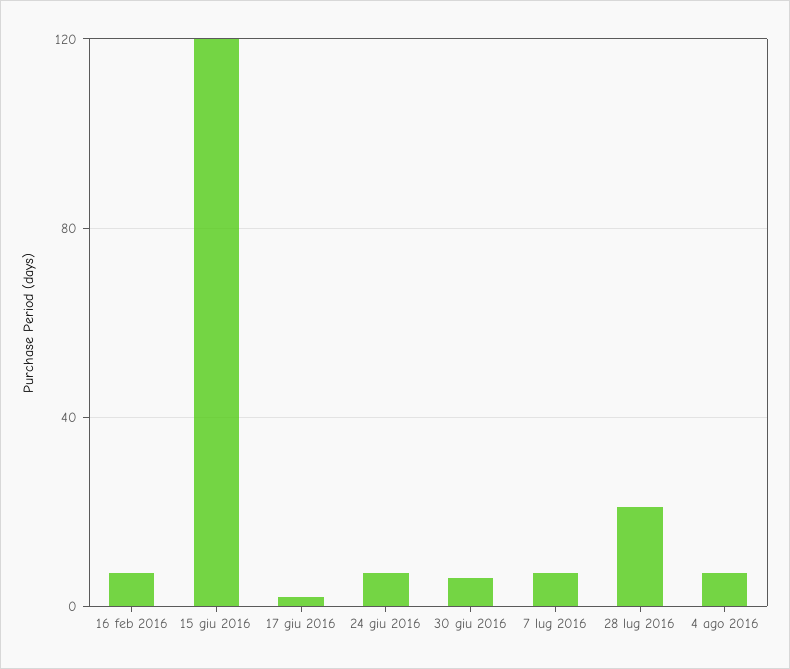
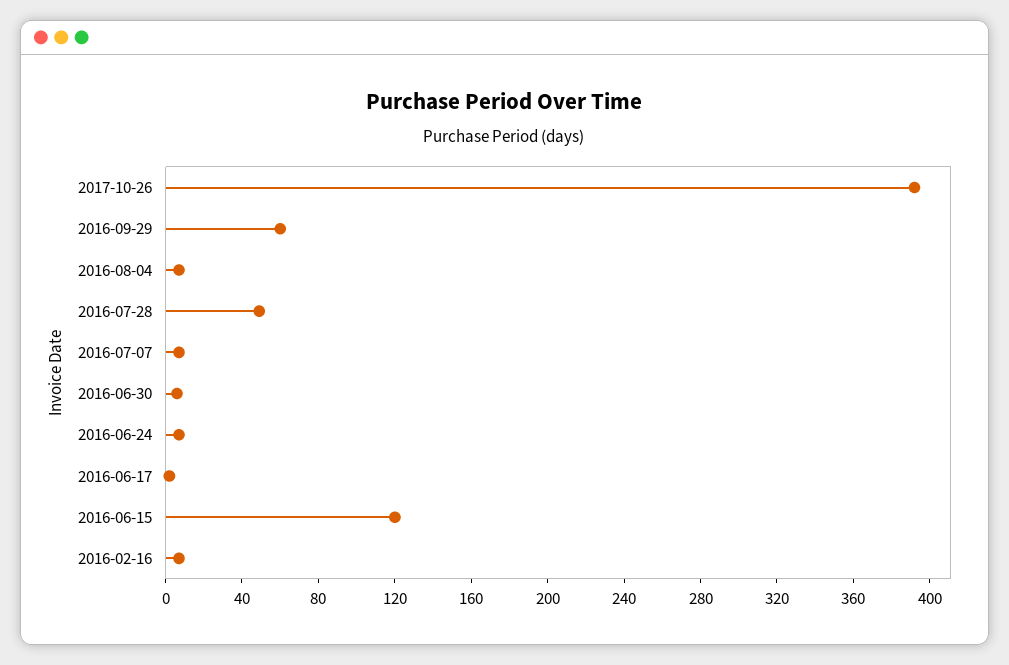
28 lug 2016: 20 -> 50
2017-10-26: none -> 390
2016-09-29: none -> 60

